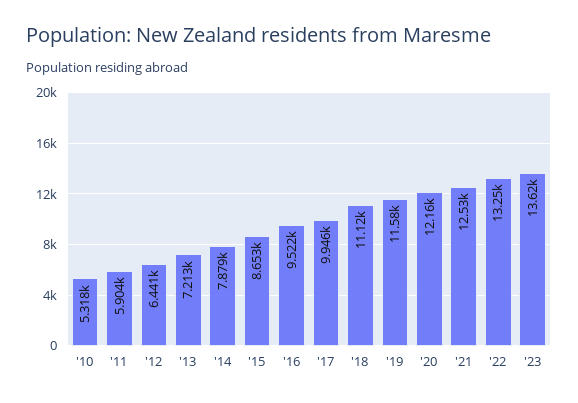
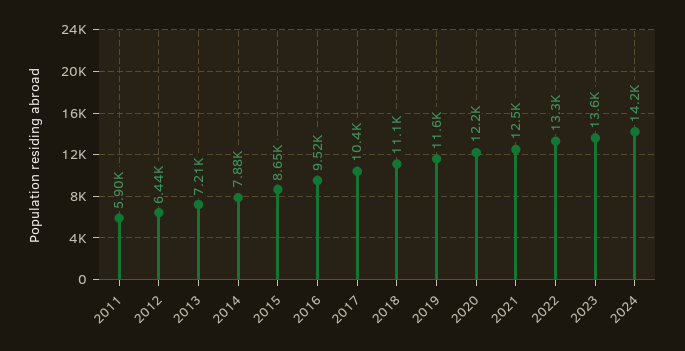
'10: 5318 -> none
'17: 9946 -> 10400
2024: none -> 14200

